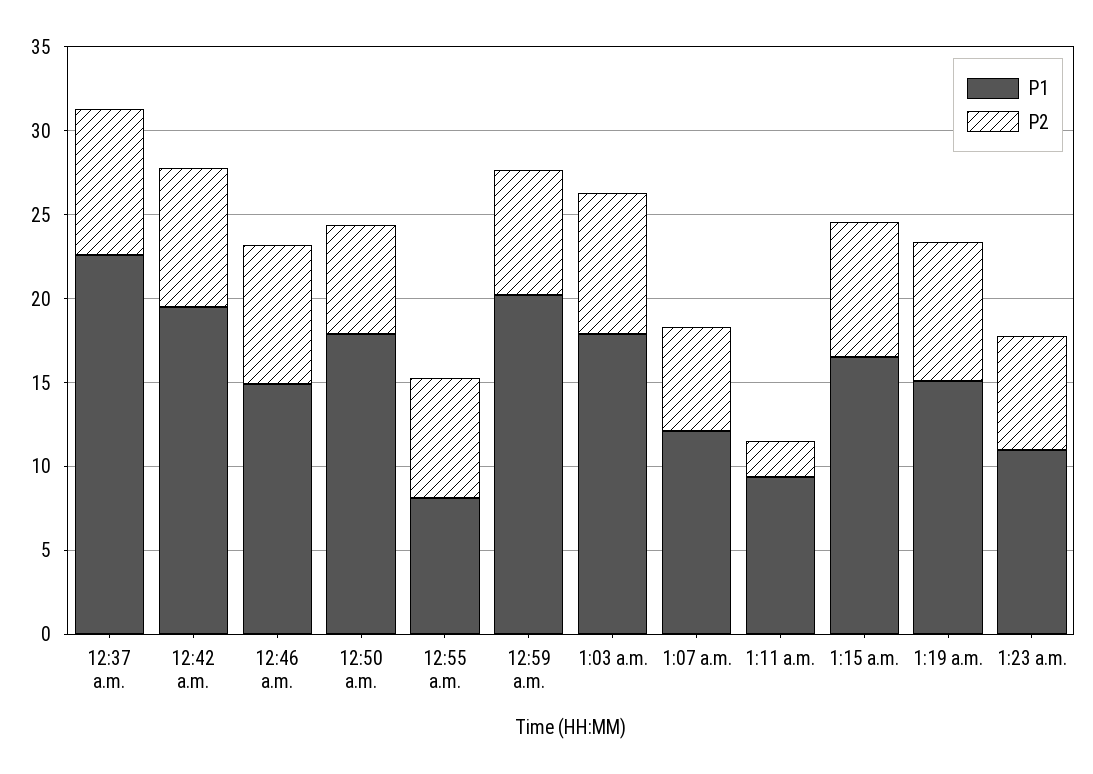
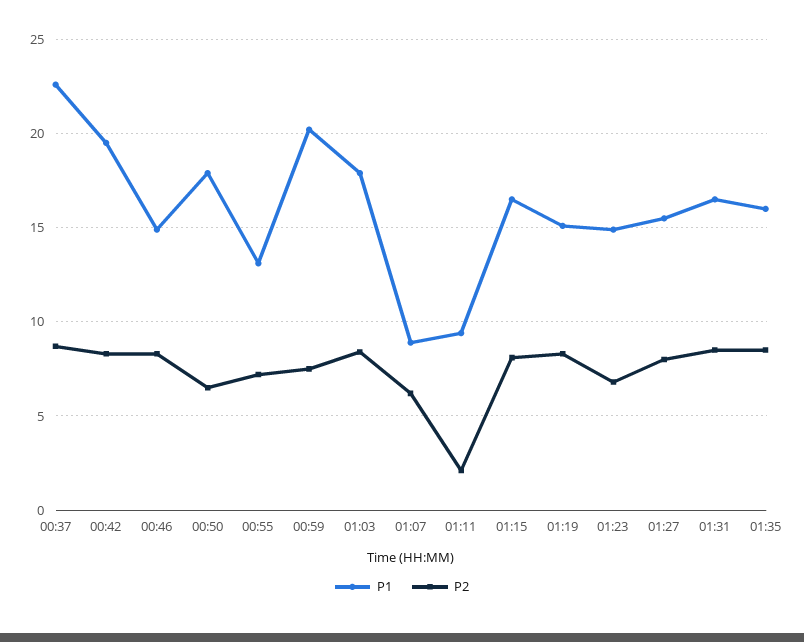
P1, 12:55 a.m.: 8 -> 13
P1, 1:07 a.m.: 12 -> 9
P1, 1:23 a.m.: 11 -> 15
P1, 01:27: none -> 15.5
P2, 01:27: none -> 8
P1, 01:31: none -> 16.5
P2, 01:31: none -> 8.5
P1, 01:35: none -> 16
P2, 01:35: none -> 8.5

